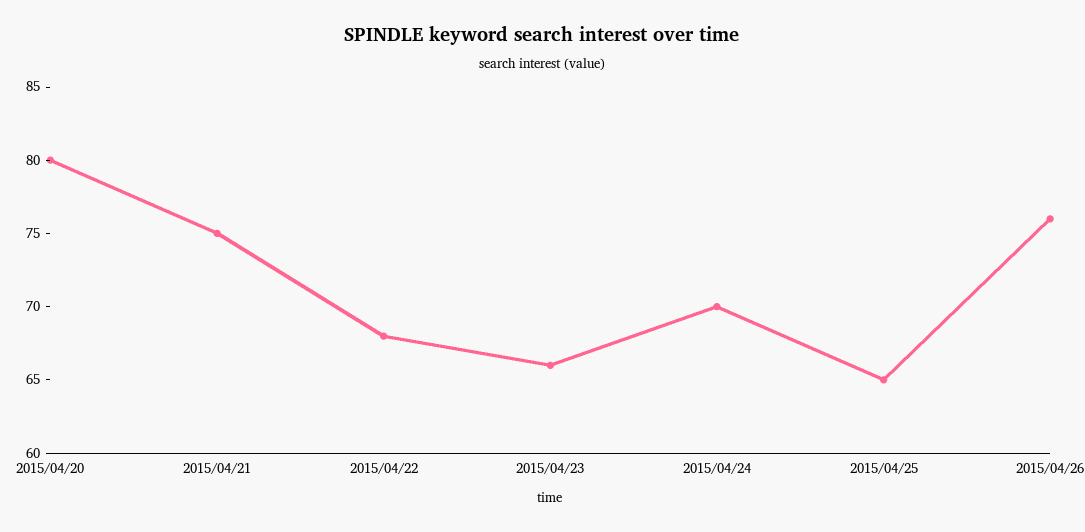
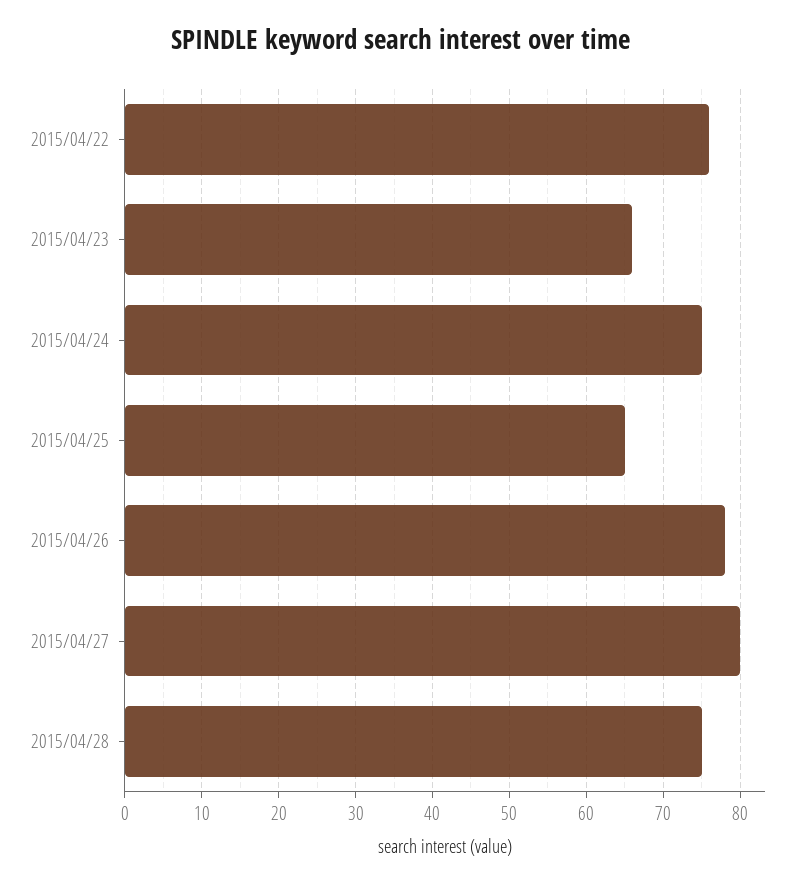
2015/04/20: 80 -> none
2015/04/21: 75 -> none
2015/04/22: 68 -> 76
2015/04/24: 70 -> 75
2015/04/26: 76 -> 78
2015/04/27: none -> 80
2015/04/28: none -> 75

